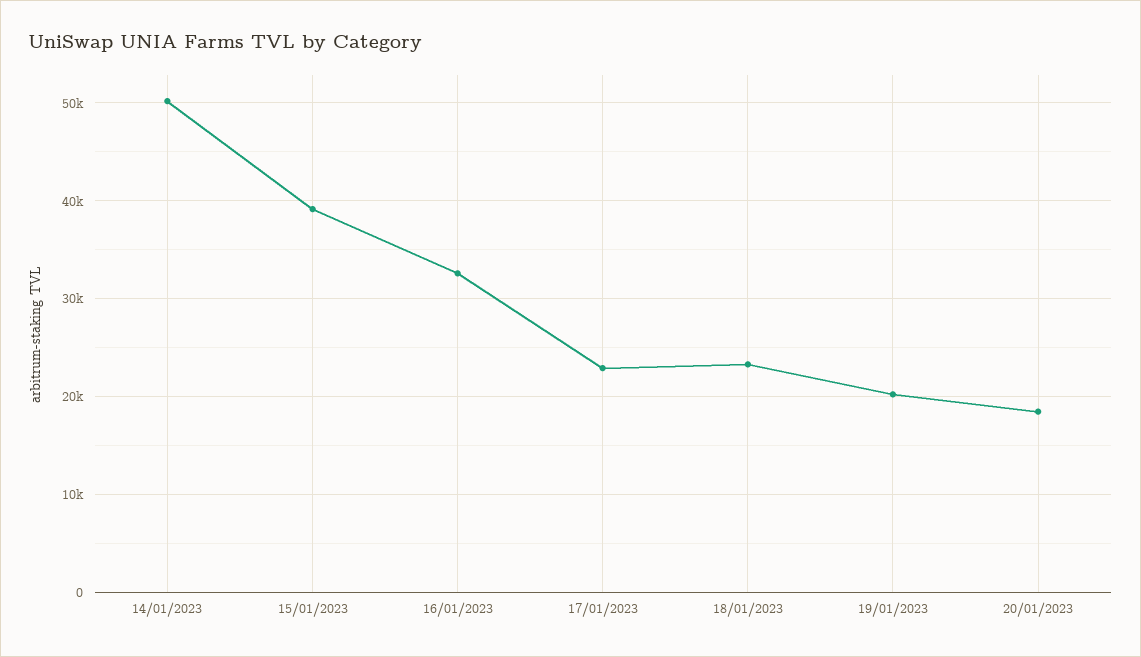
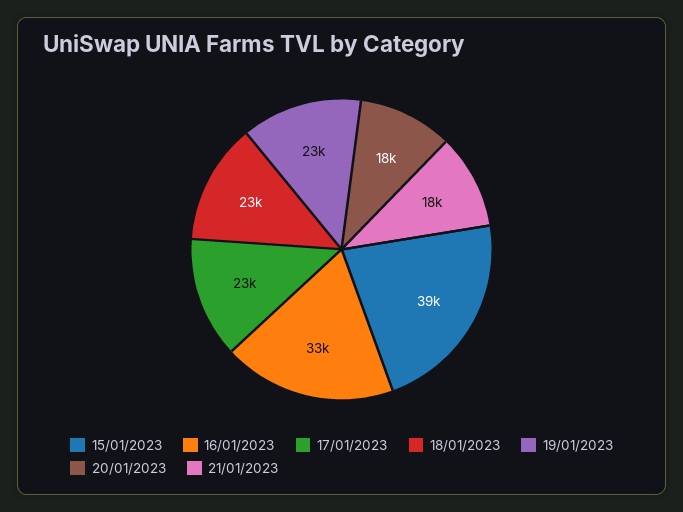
14/01/2023: 50000 -> none
19/01/2023: 20000 -> 23000
21/01/2023: none -> 18000

